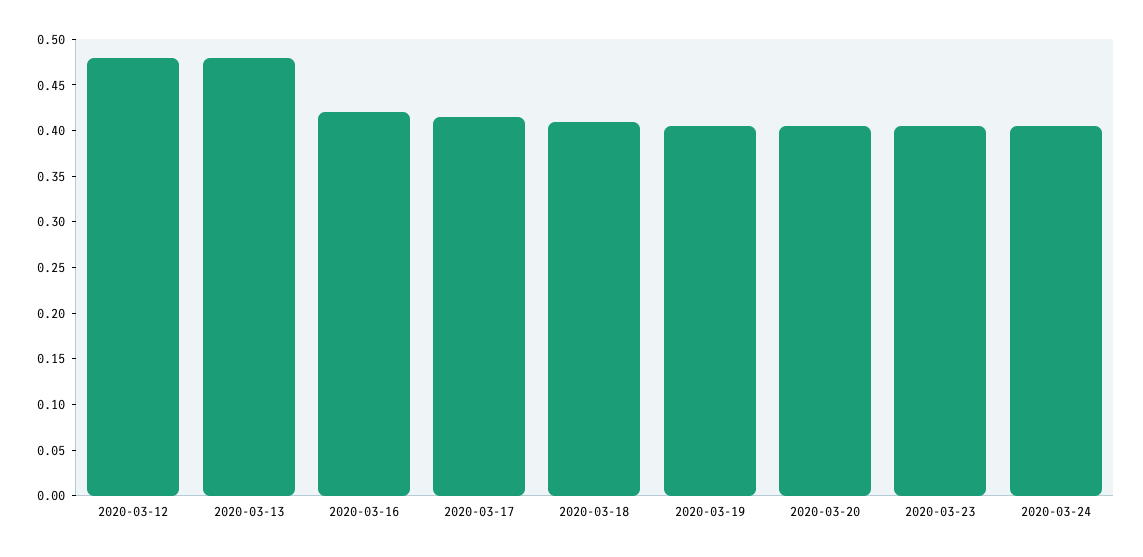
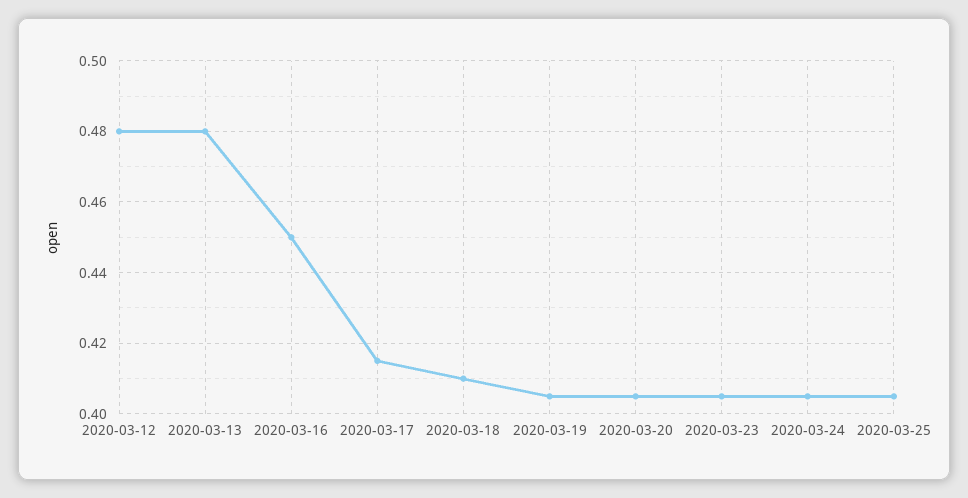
2020-03-16: 0.42 -> 0.45
2020-03-25: none -> 0.405

